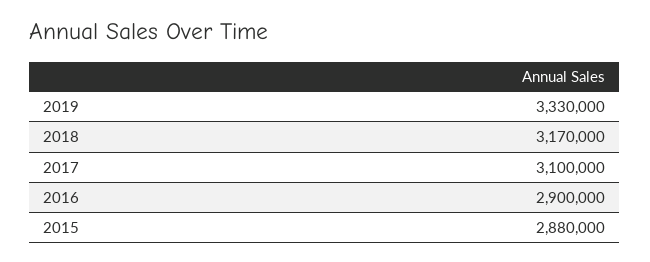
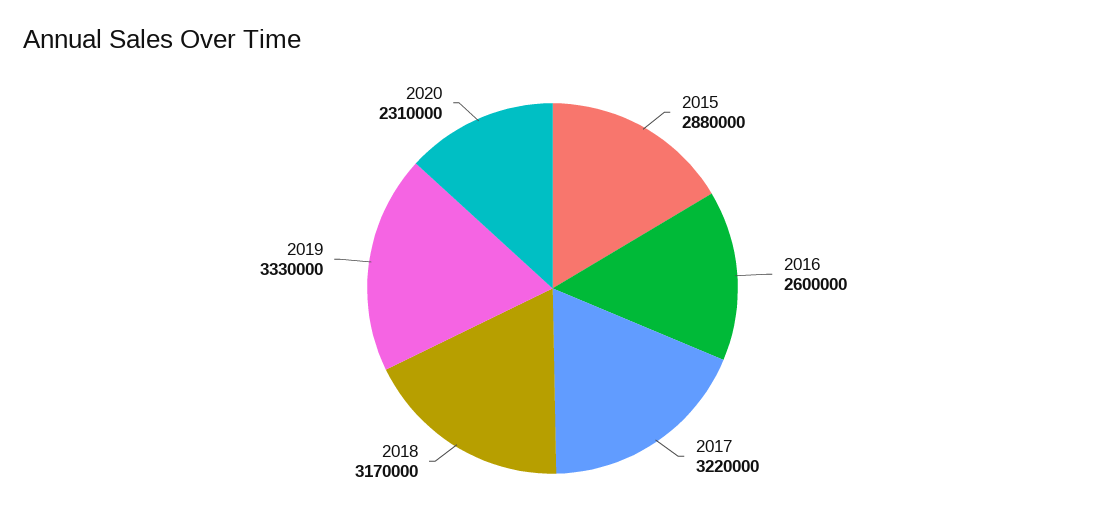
2017: 3100000 -> 3220000
2016: 2900000 -> 2600000
2020: none -> 2310000

